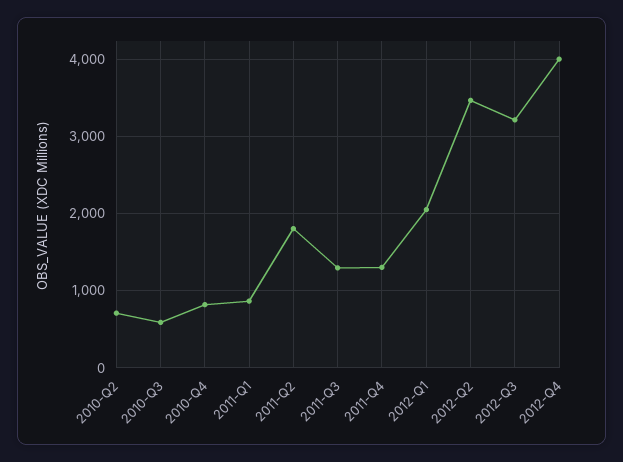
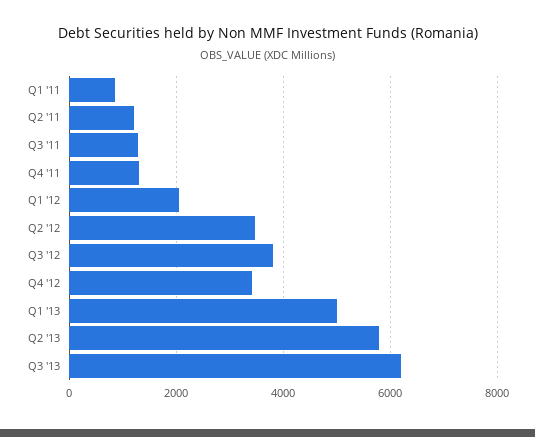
2010-Q2: 700 -> none
2010-Q3: 600 -> none
2010-Q4: 800 -> none
2011-Q2: 1800 -> 1200
2012-Q3: 3200 -> 3800
2012-Q4: 4000 -> 3400
Q1 '13: none -> 5000
Q2 '13: none -> 5800
Q3 '13: none -> 6200

